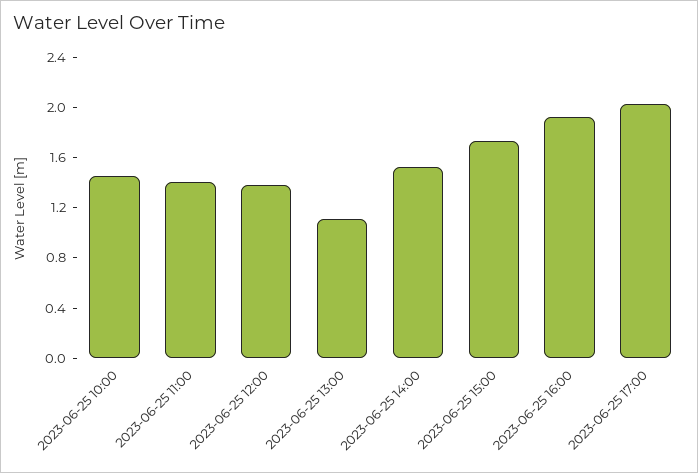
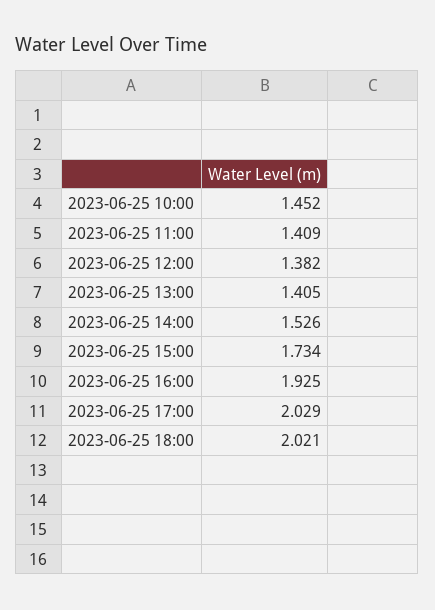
2023-06-25 13:00: 1.1 -> 1.405
2023-06-25 18:00: none -> 2.021

